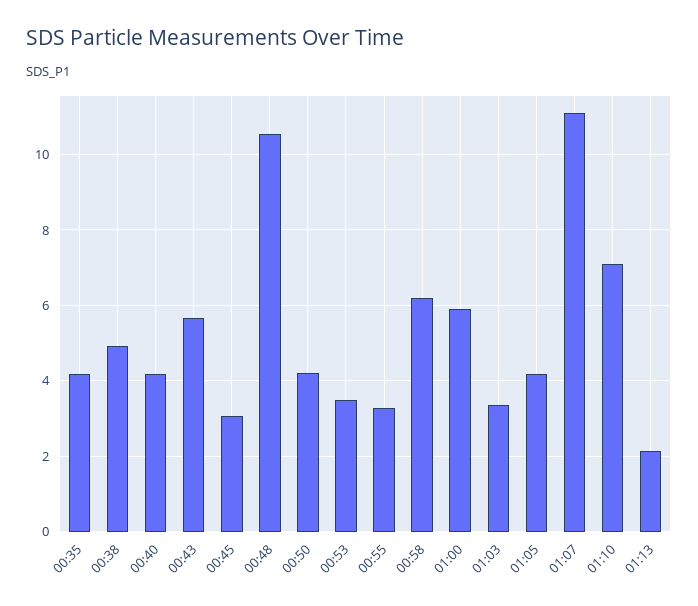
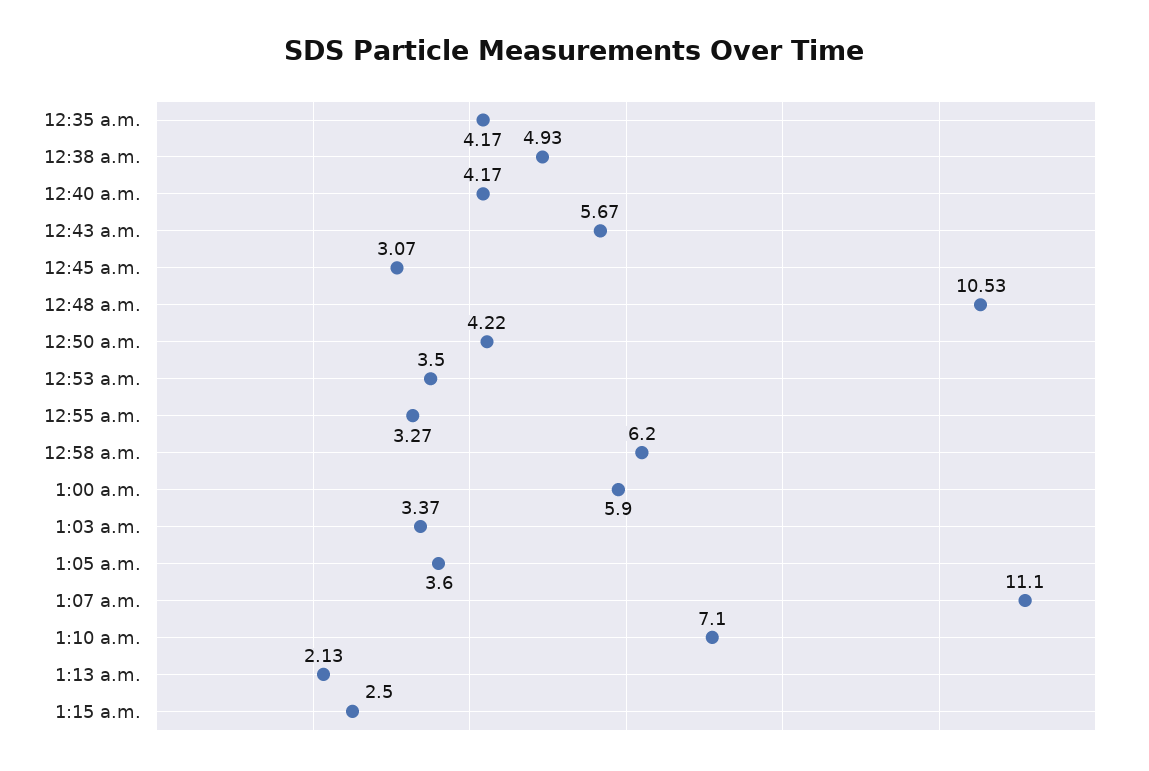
01:05: 4.2 -> 3.6
1:15 a.m.: none -> 2.5

